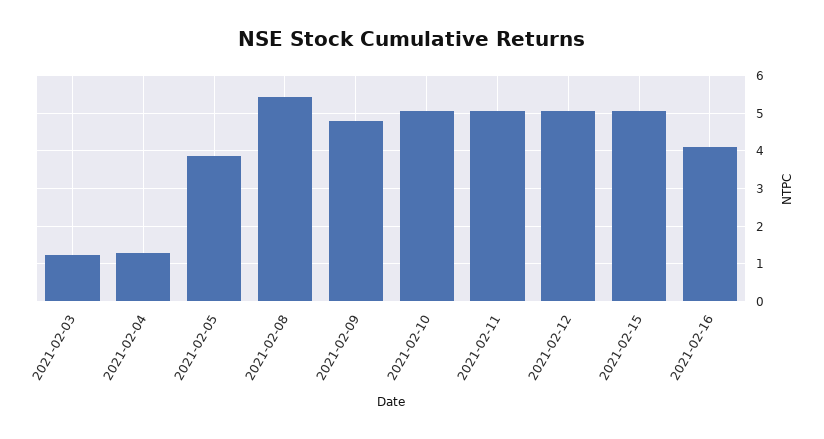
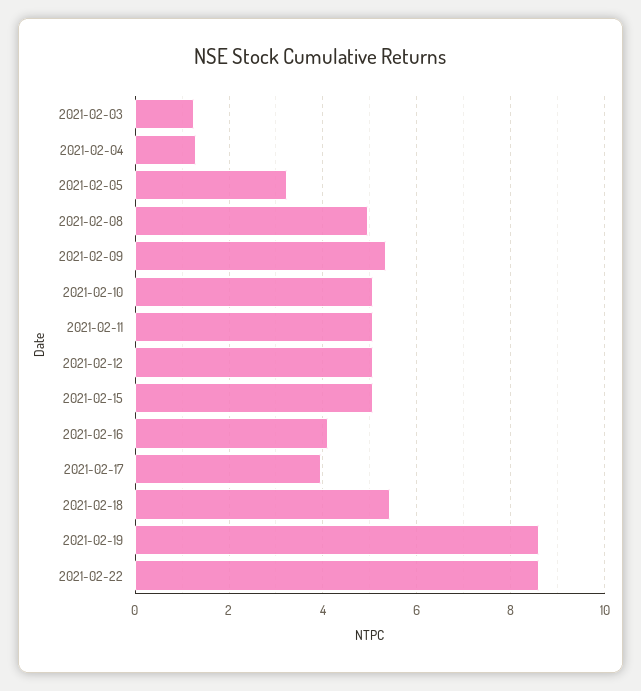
2021-02-05: 3.8 -> 3.2
2021-02-08: 5.4 -> 5
2021-02-09: 4.8 -> 5.4
2021-02-17: none -> 4
2021-02-18: none -> 5.4
2021-02-19: none -> 8.6
2021-02-22: none -> 8.6

